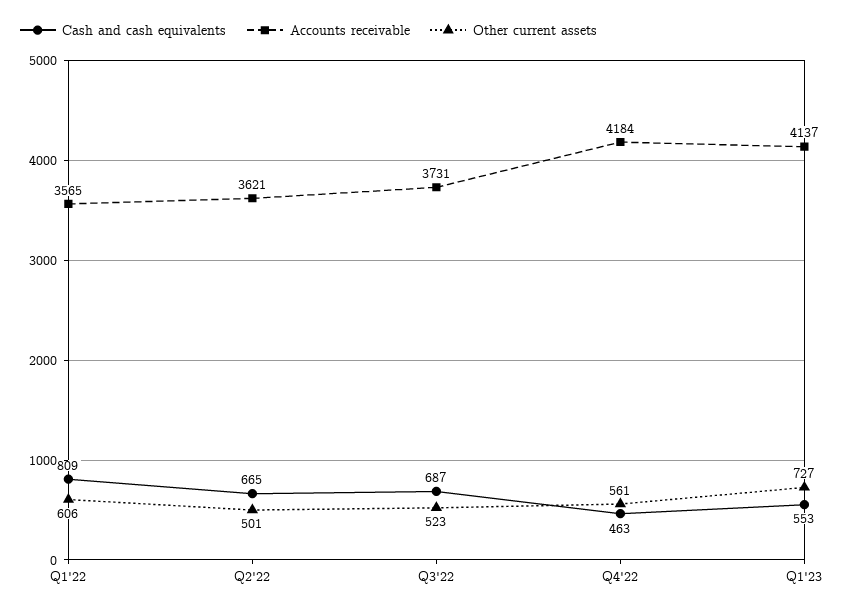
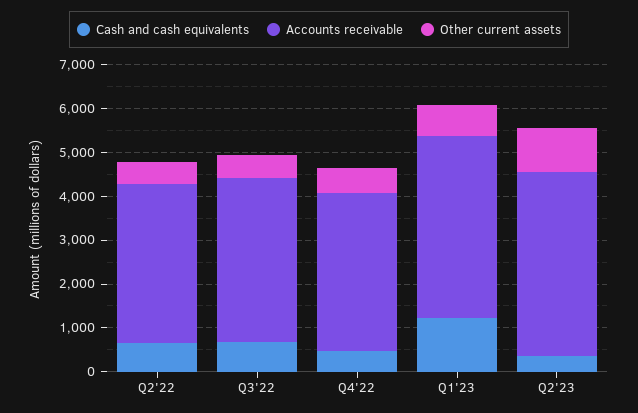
Cash and cash equivalents, Q1'22: 809 -> none
Accounts receivable, Q1'22: 3565 -> none
Other current assets, Q1'22: 606 -> none
Accounts receivable, Q4'22: 4184 -> 3600
Cash and cash equivalents, Q1'23: 553 -> 1200
Cash and cash equivalents, Q2'23: none -> 400
Accounts receivable, Q2'23: none -> 4200
Other current assets, Q2'23: none -> 1000

